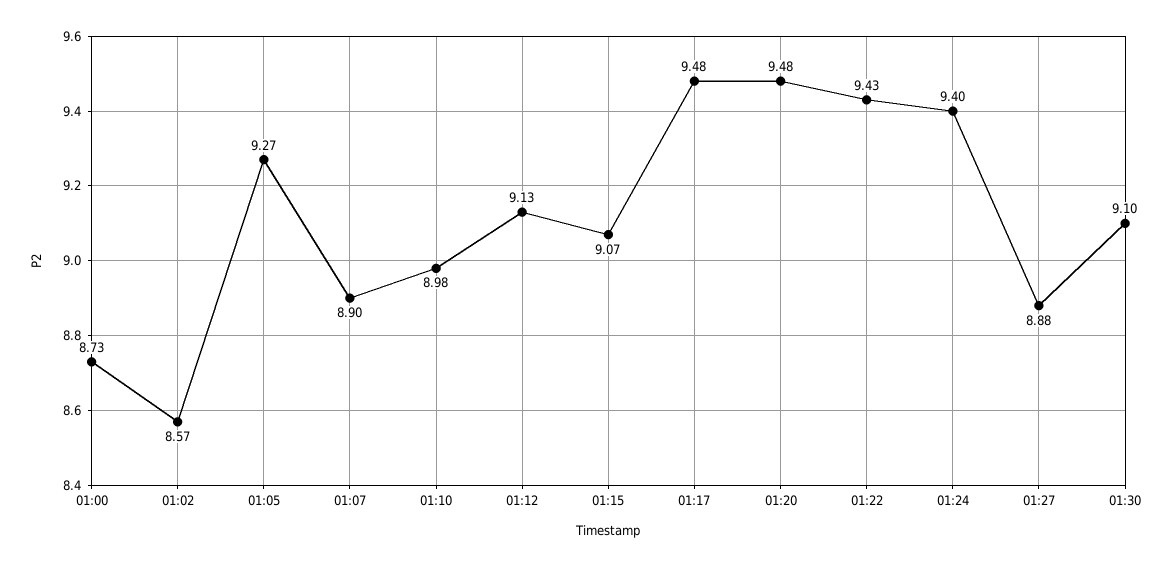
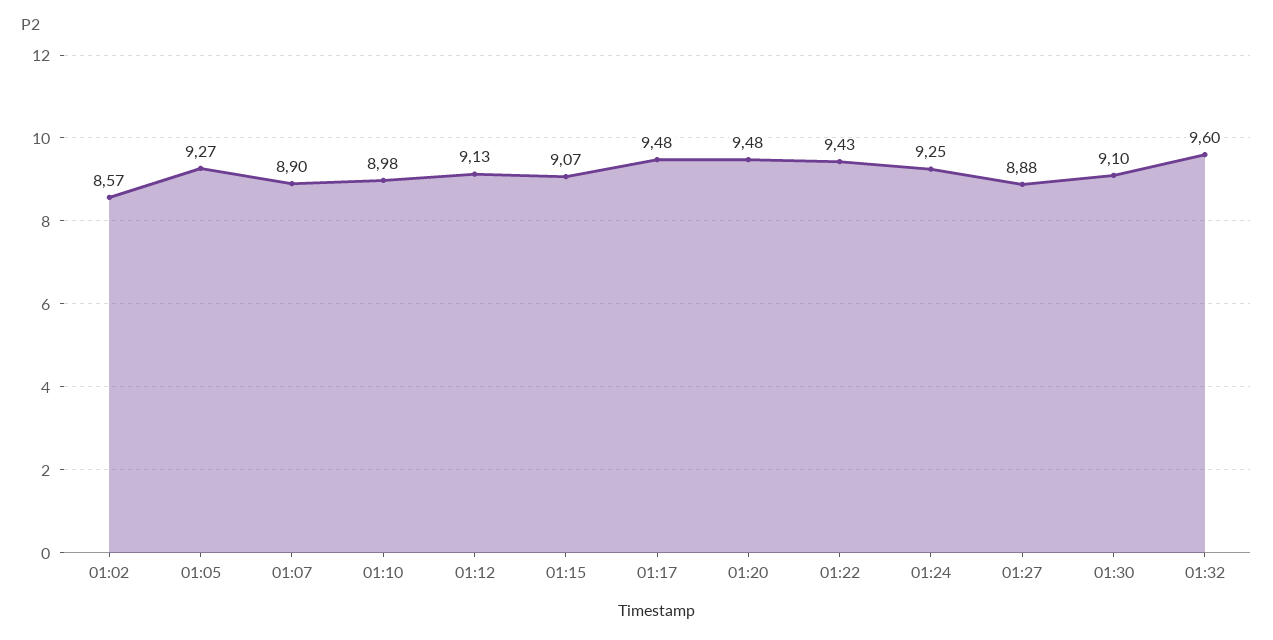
01:00: 8.73 -> none
01:24: 9.4 -> 9.25
01:32: none -> 9.6

